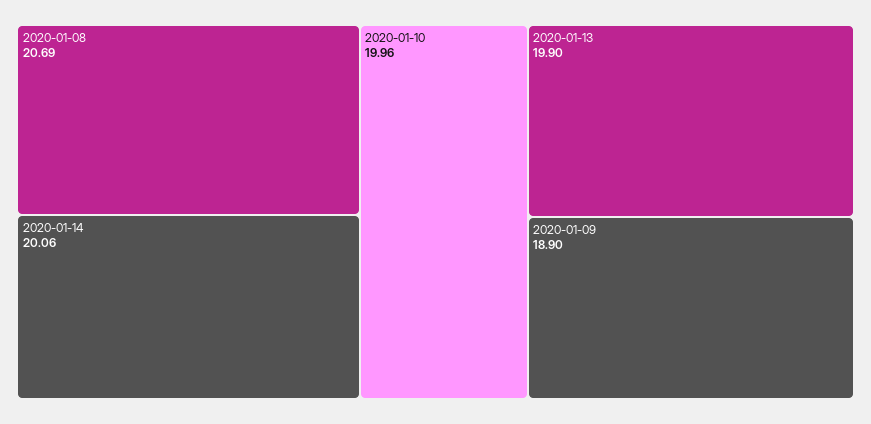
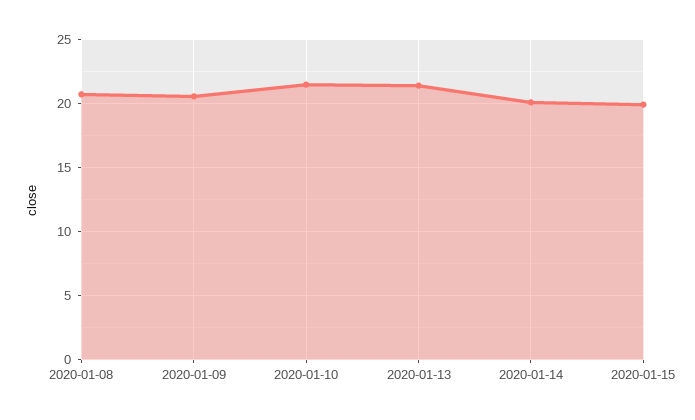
2020-01-10: 19.96 -> 21.5
2020-01-13: 19.9 -> 21.5
2020-01-09: 18.9 -> 20.5
2020-01-15: none -> 20

